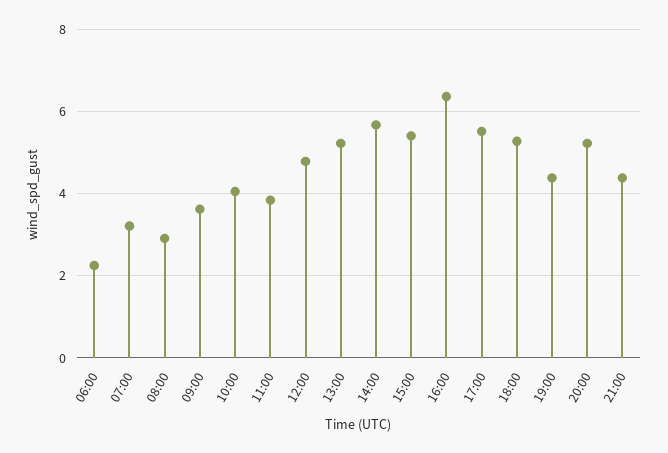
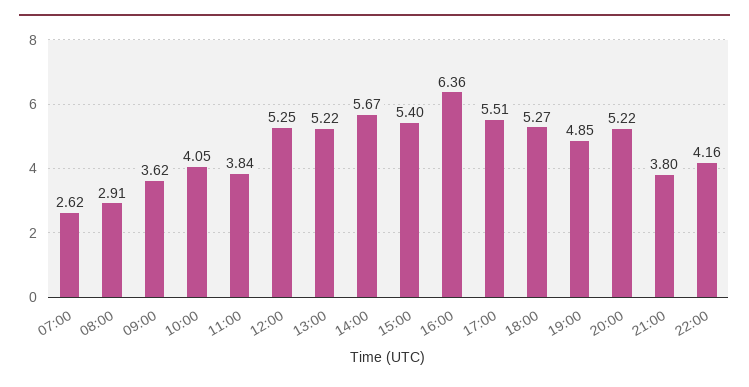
06:00: 2.2 -> none
07:00: 3.2 -> 2.62
12:00: 4.8 -> 5.25
19:00: 4.4 -> 4.85
21:00: 4.4 -> 3.8
22:00: none -> 4.16

